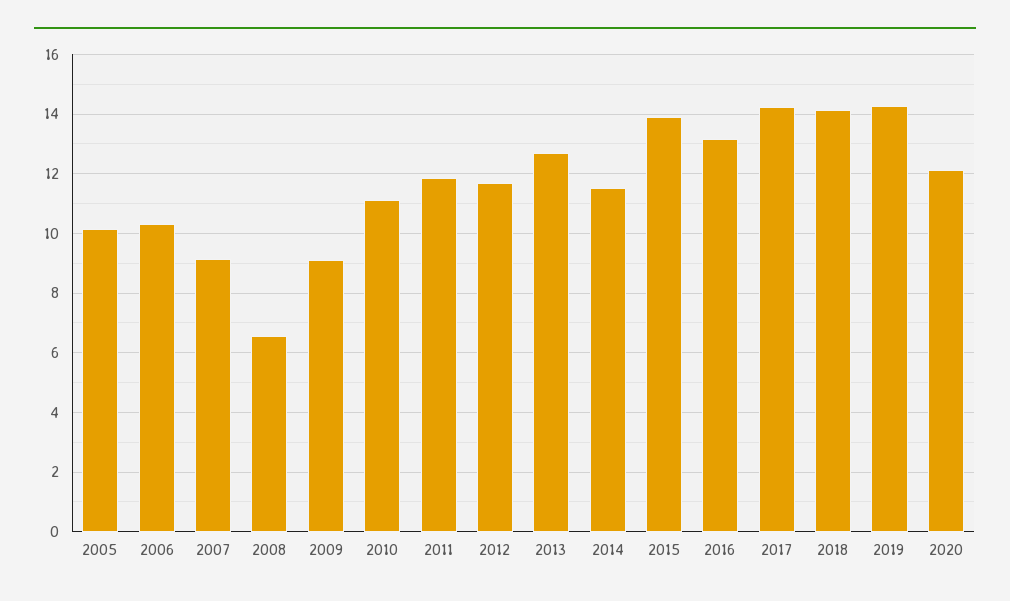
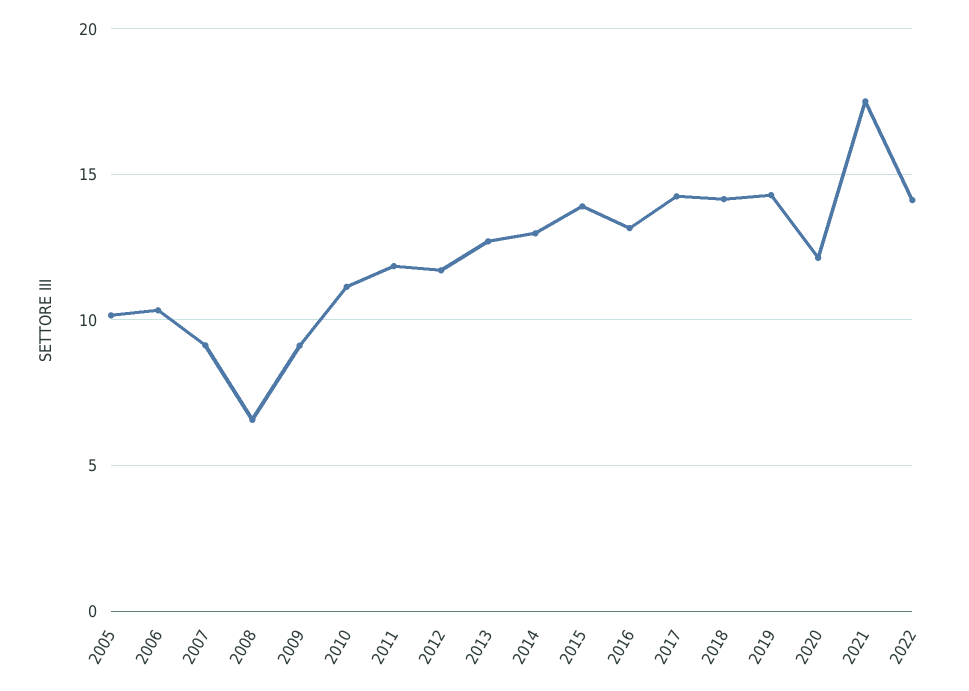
2014: 11.5 -> 13
2021: none -> 17.5
2022: none -> 14

